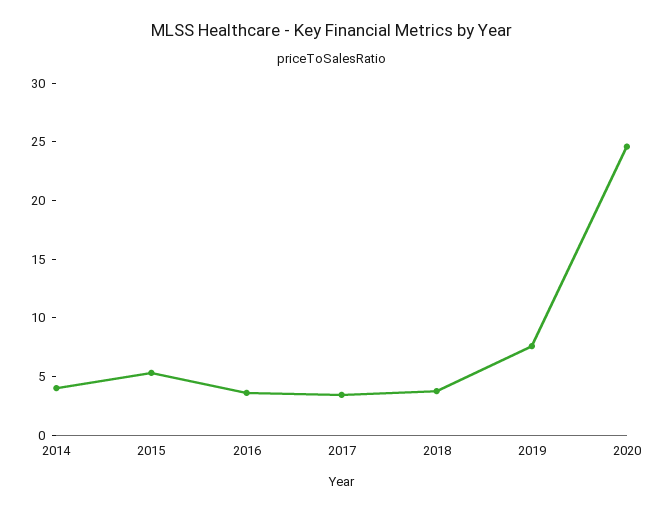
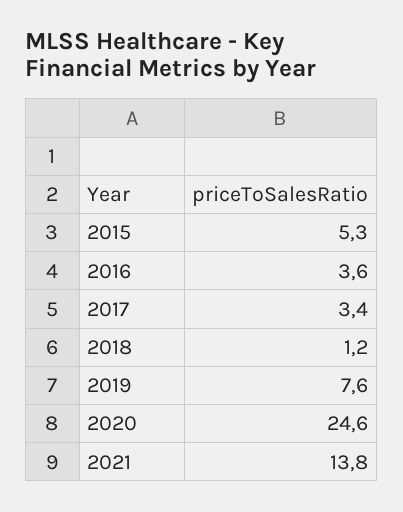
2014: 4 -> none
2018: 4 -> 1.2
2021: none -> 13.8

